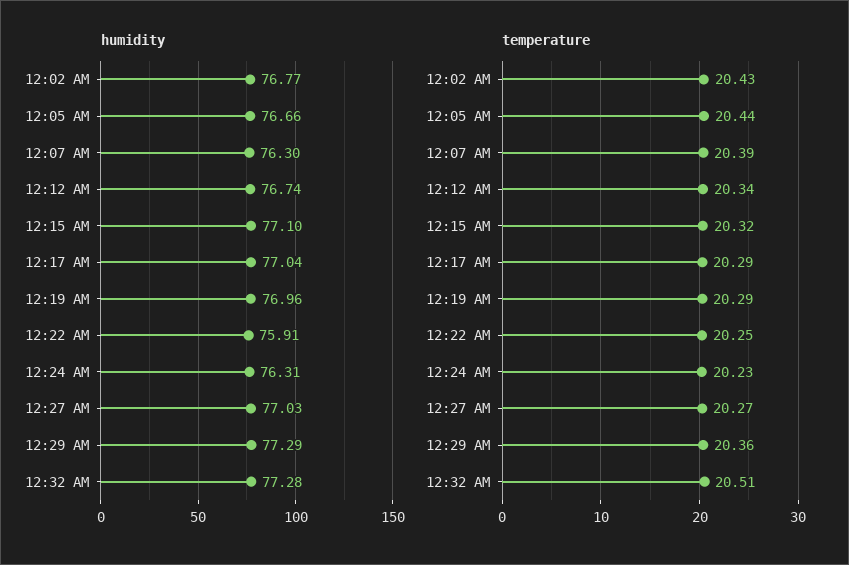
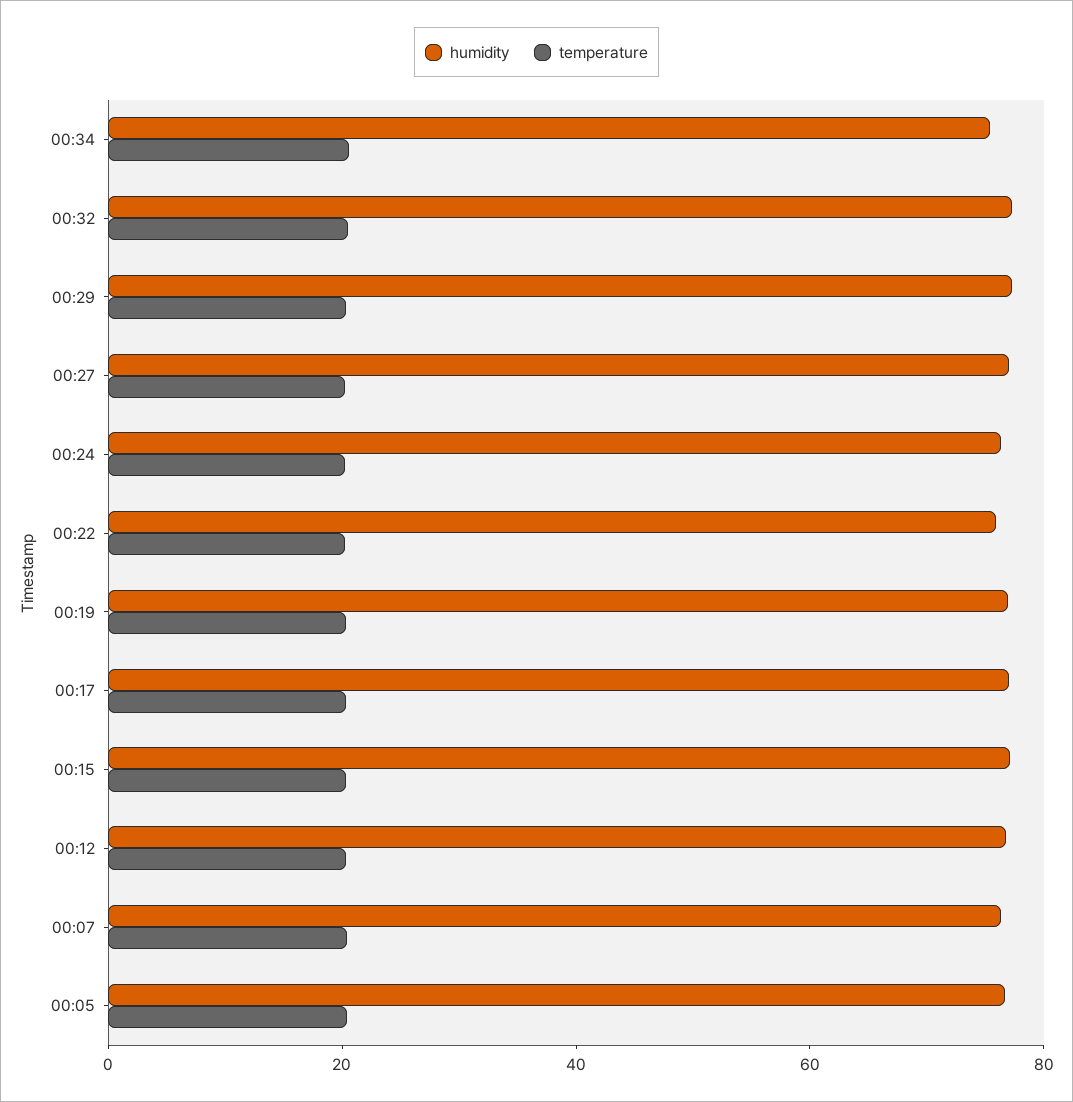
humidity, 12:02 AM: 76.77 -> none
temperature, 12:02 AM: 20.43 -> none
humidity, 00:34: none -> 75
temperature, 00:34: none -> 20

